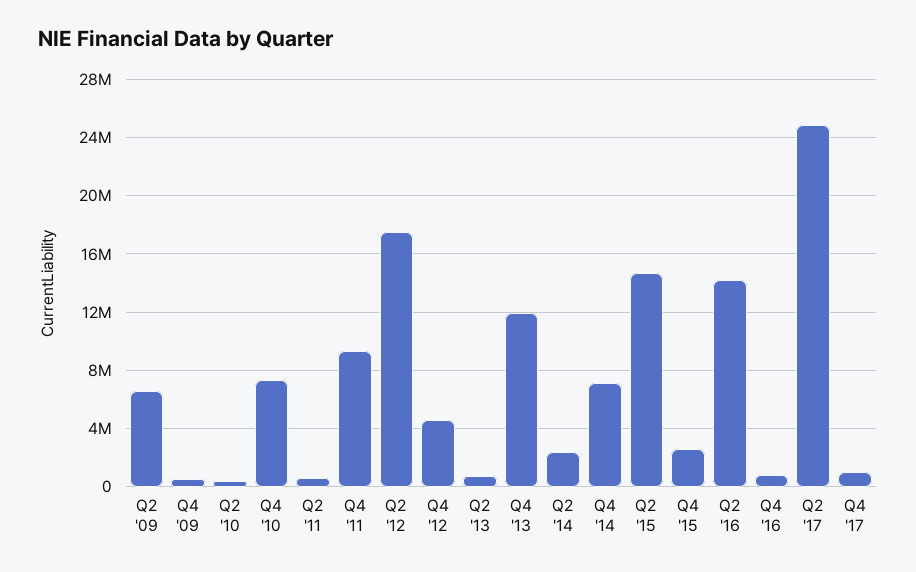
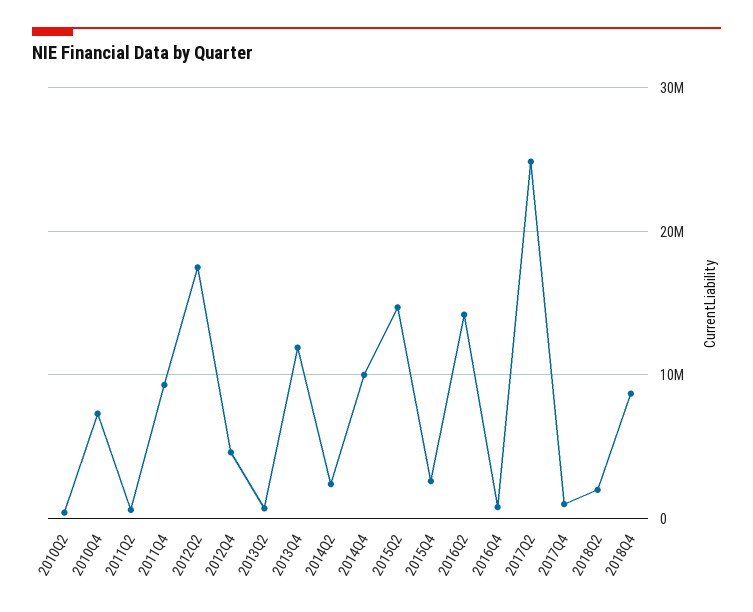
Q2 '09: 6500000 -> none
Q4 '09: 500000 -> none
Q4 '14: 7000000 -> 10000000
2018Q2: none -> 2000000
2018Q4: none -> 9000000

